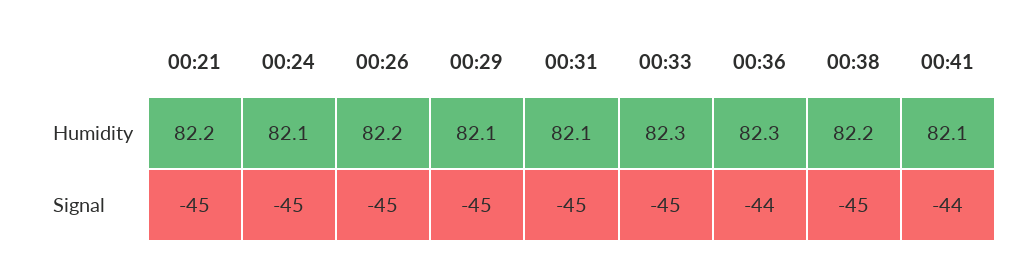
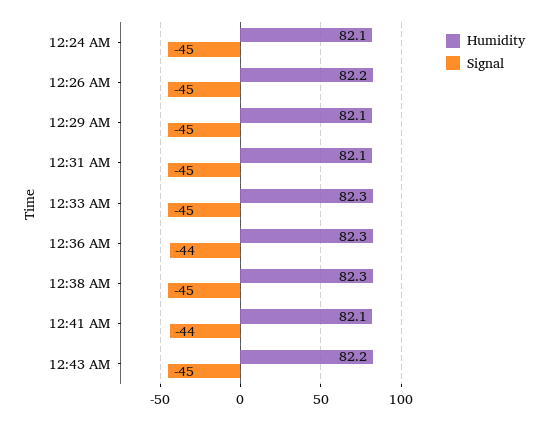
Humidity, 00:21: 82.2 -> none
Humidity, 00:38: 82.2 -> 82.3
Signal, 00:21: -45 -> none
Humidity, 12:43 AM: none -> 82.2
Signal, 12:43 AM: none -> -45

